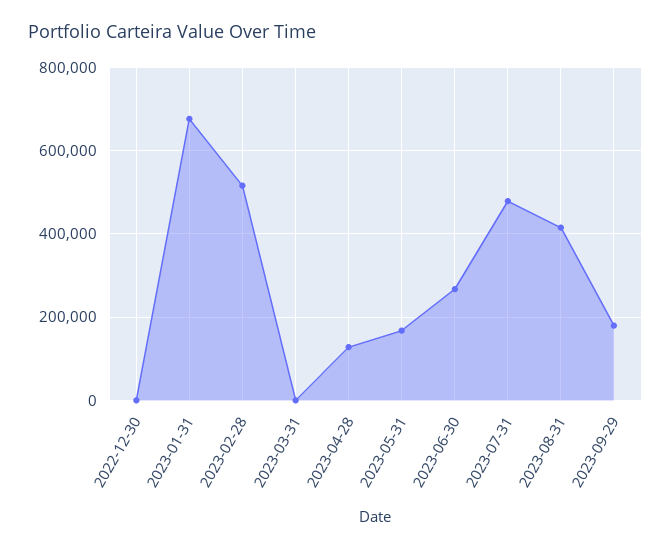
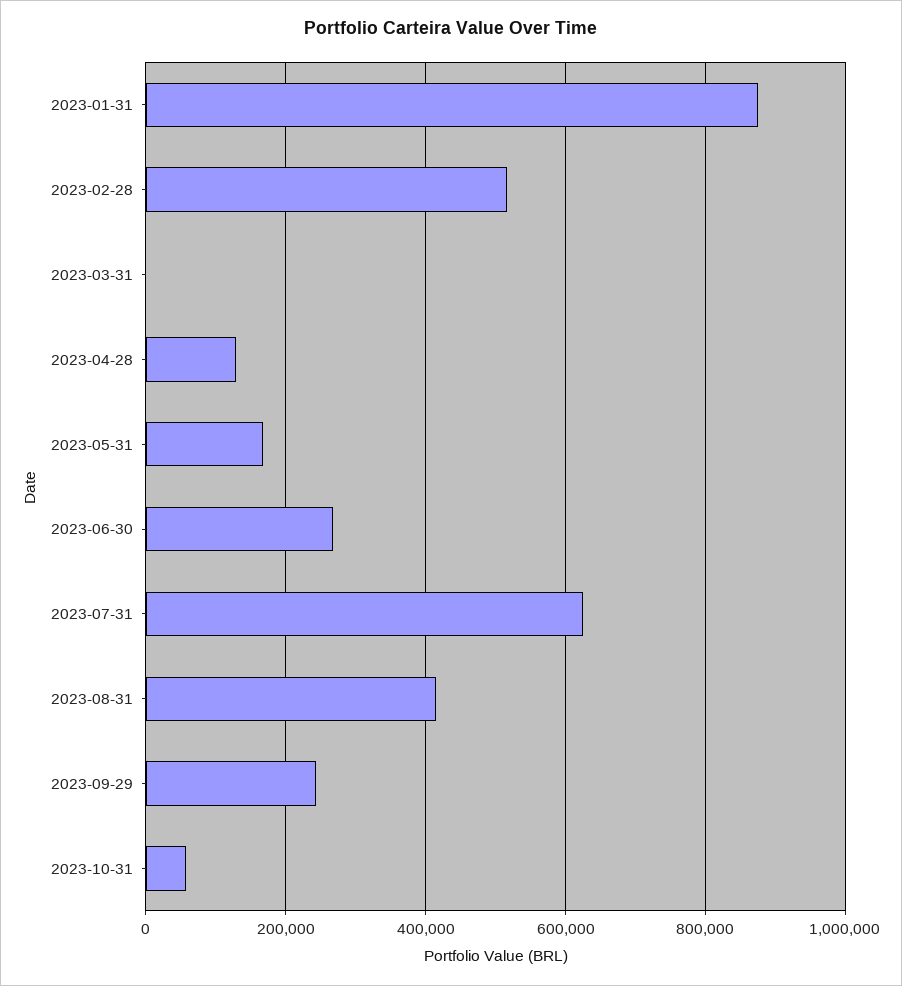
2022-12-30: 0 -> none
2023-01-31: 680000 -> 880000
2023-07-31: 480000 -> 620000
2023-09-29: 180000 -> 240000
2023-10-31: none -> 60000

